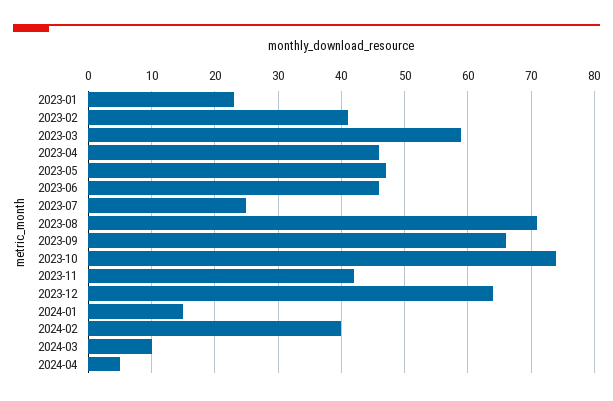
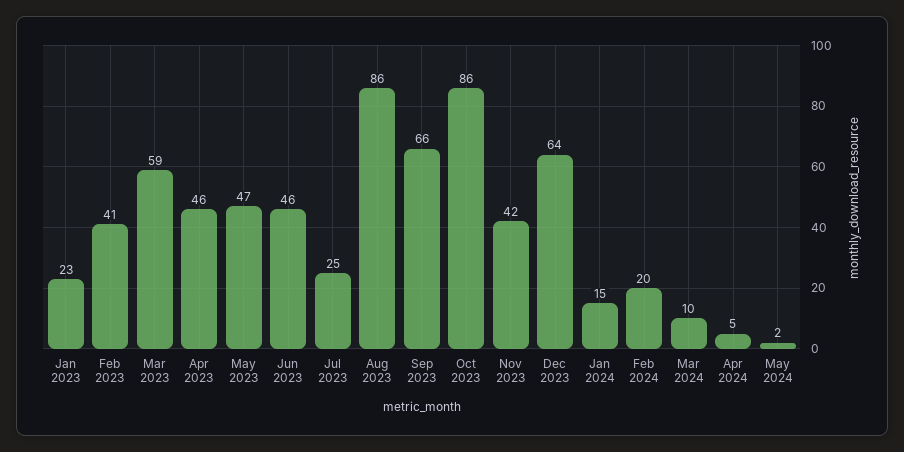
2023-08: 71 -> 86
2023-10: 74 -> 86
2024-02: 40 -> 20
May 2024: none -> 2

